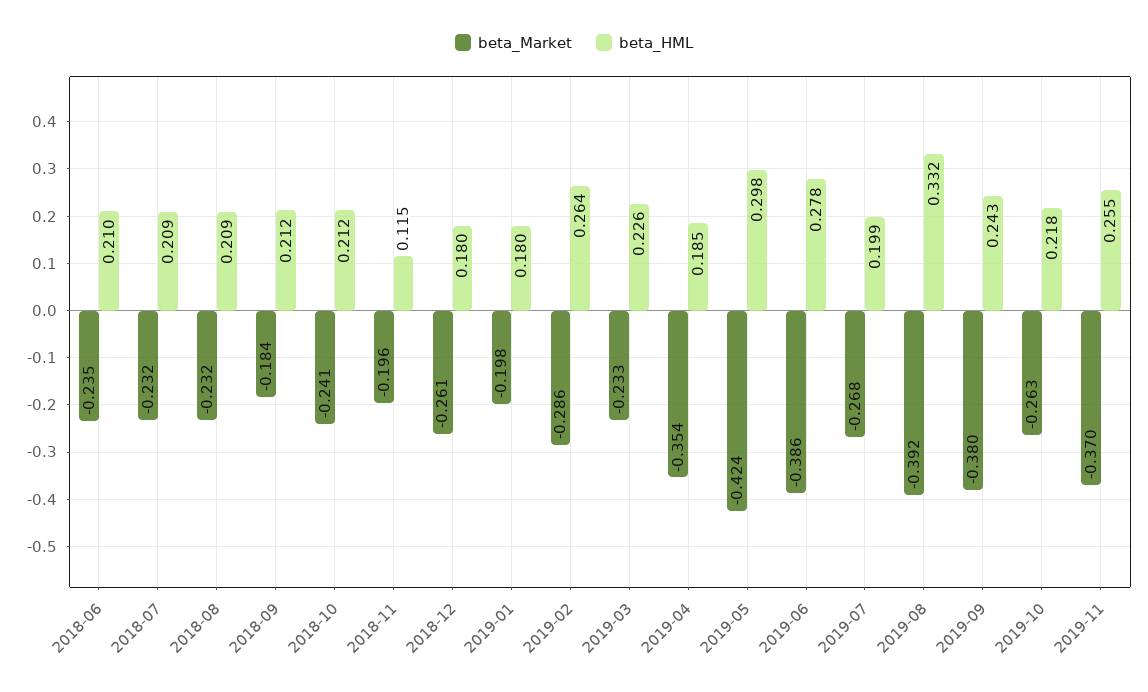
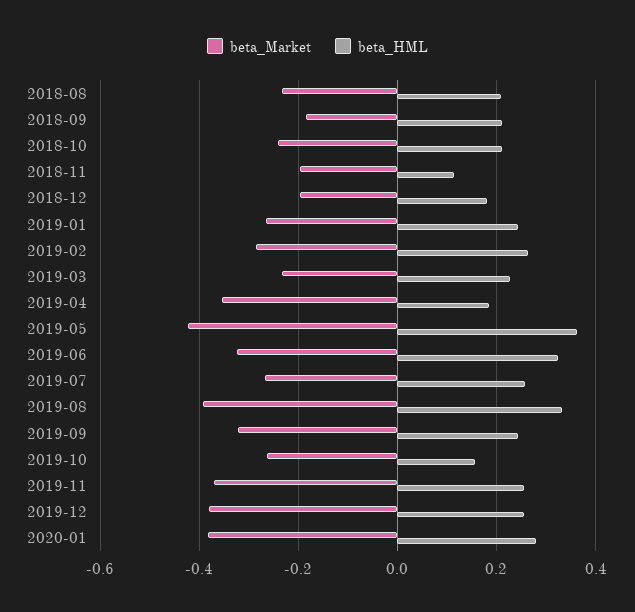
beta_Market, 2018-06: -0.235 -> none
beta_HML, 2018-06: 0.21 -> none
beta_Market, 2018-07: -0.232 -> none
beta_HML, 2018-07: 0.209 -> none
beta_Market, 2018-12: -0.261 -> -0.2
beta_Market, 2019-01: -0.198 -> -0.26
beta_HML, 2019-01: 0.18 -> 0.24
beta_HML, 2019-05: 0.298 -> 0.36
beta_Market, 2019-06: -0.386 -> -0.32
beta_HML, 2019-06: 0.278 -> 0.32
beta_HML, 2019-07: 0.199 -> 0.26
beta_Market, 2019-09: -0.38 -> -0.32
beta_HML, 2019-10: 0.218 -> 0.16
beta_Market, 2019-12: none -> -0.38
beta_HML, 2019-12: none -> 0.26
beta_Market, 2020-01: none -> -0.38
beta_HML, 2020-01: none -> 0.28

